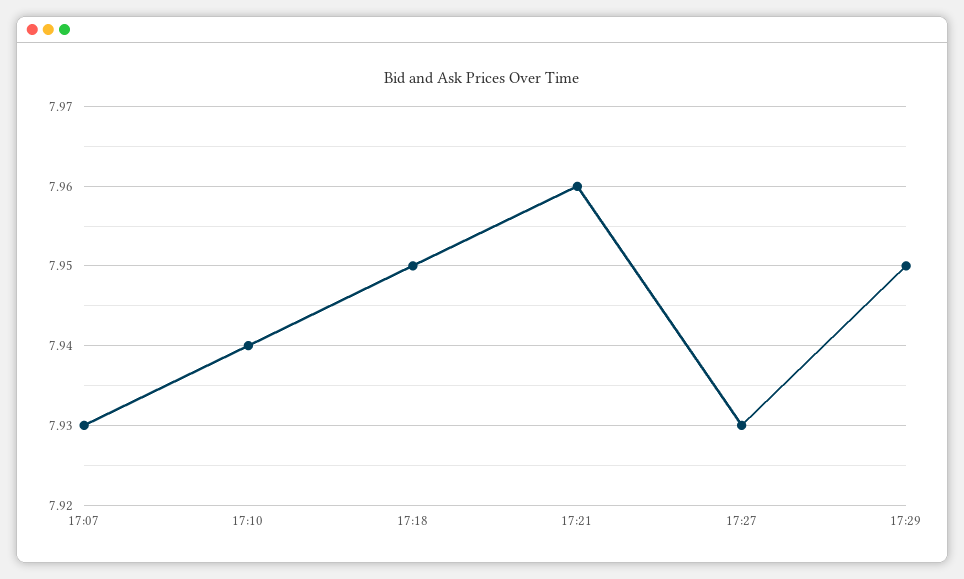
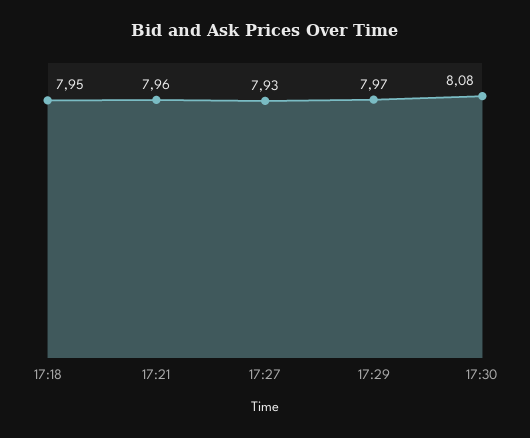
17:07: 7.93 -> none
17:10: 7.94 -> none
17:29: 7.95 -> 7.97
17:30: none -> 8.08

